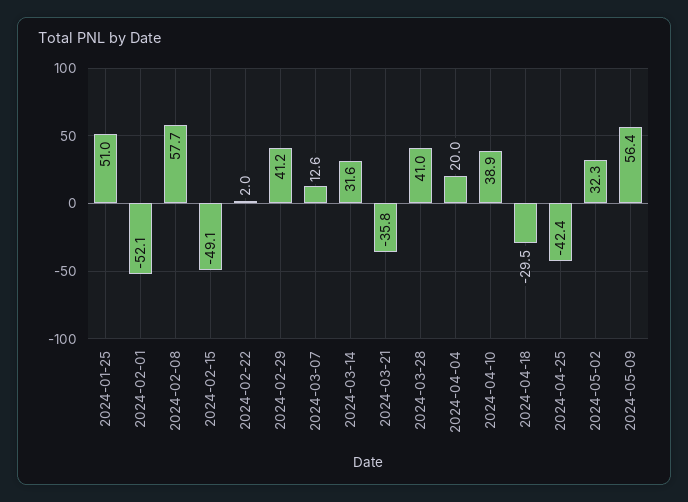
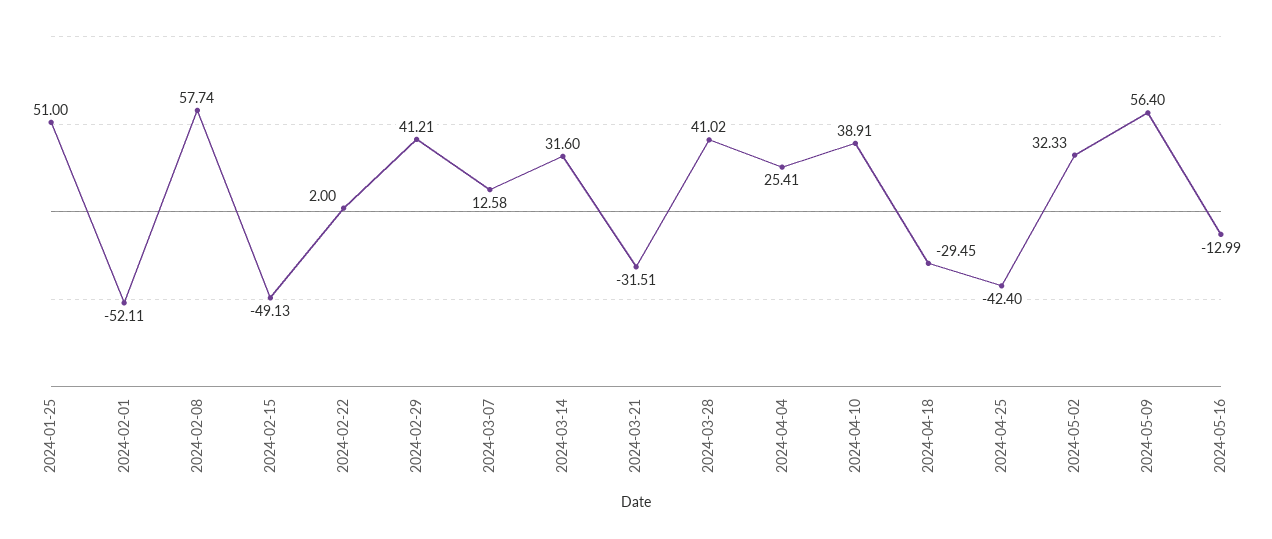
2024-03-21: -35.8 -> -31.51
2024-04-04: 20 -> 25.41
2024-05-16: none -> -12.99

